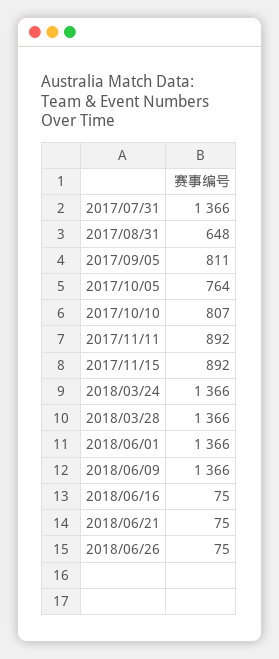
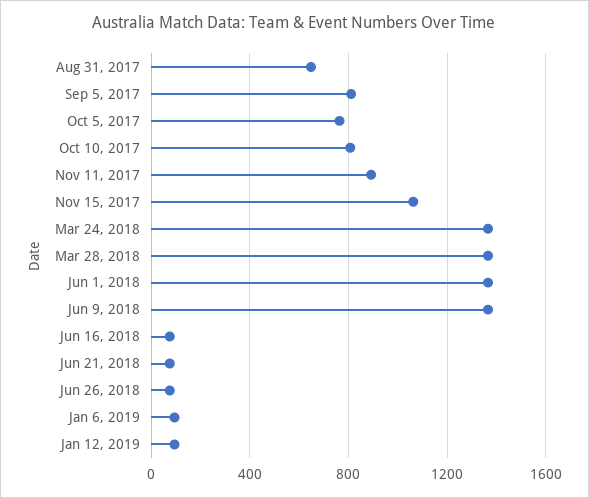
2017/07/31: 1366 -> none
2017/11/15: 892 -> 1050
Jan 6, 2019: none -> 100
Jan 12, 2019: none -> 100

